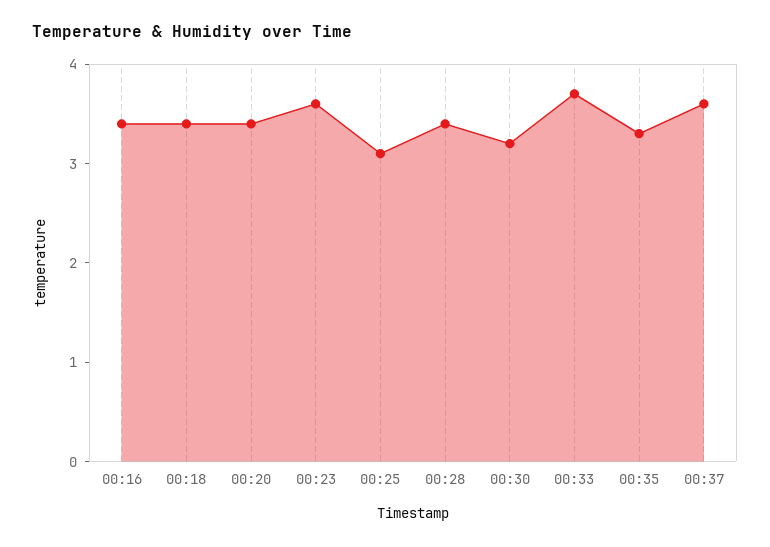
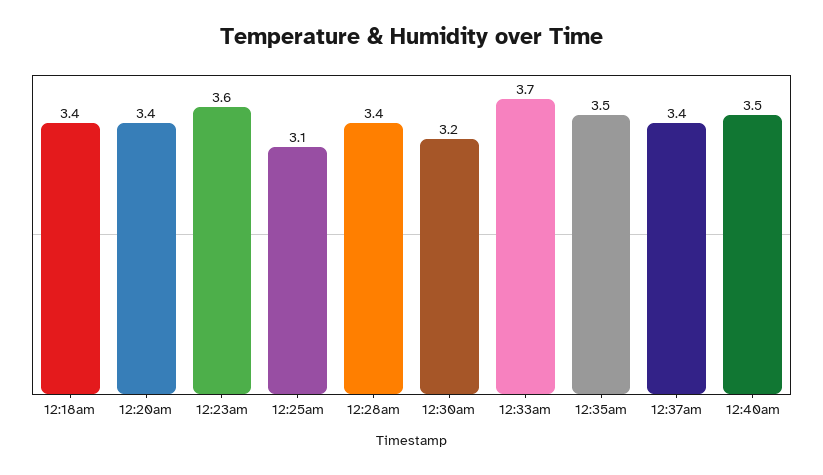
00:16: 3.4 -> none
00:35: 3.3 -> 3.5
00:37: 3.6 -> 3.4
12:40am: none -> 3.5

